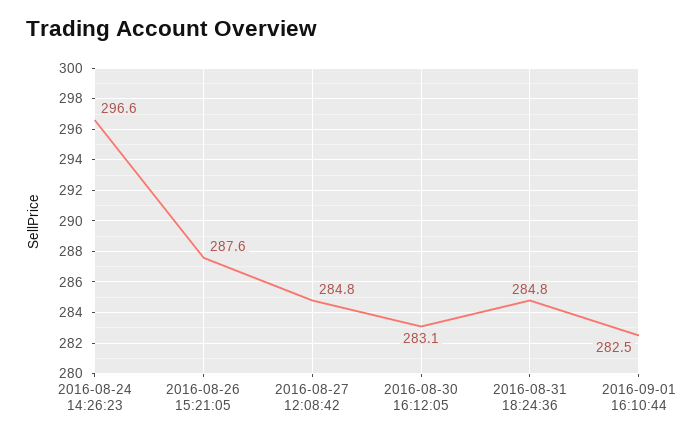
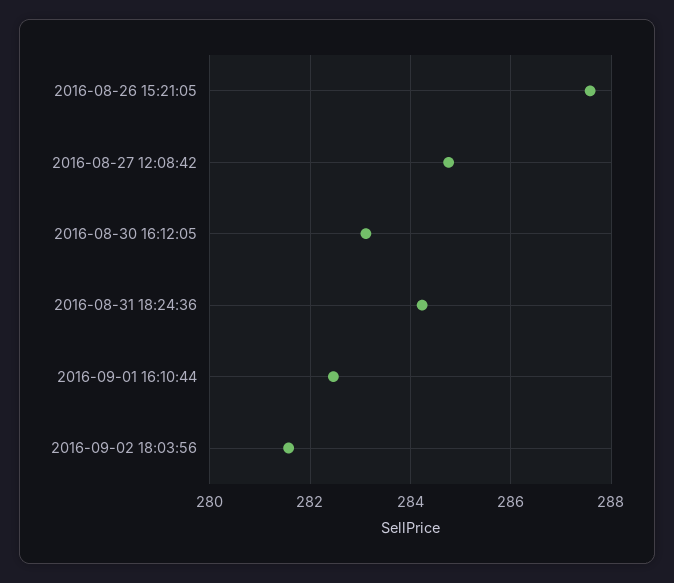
2016-08-24 14:26:23: 296.6 -> none
2016-08-31 18:24:36: 284.8 -> 284.2
2016-09-02 18:03:56: none -> 281.6

